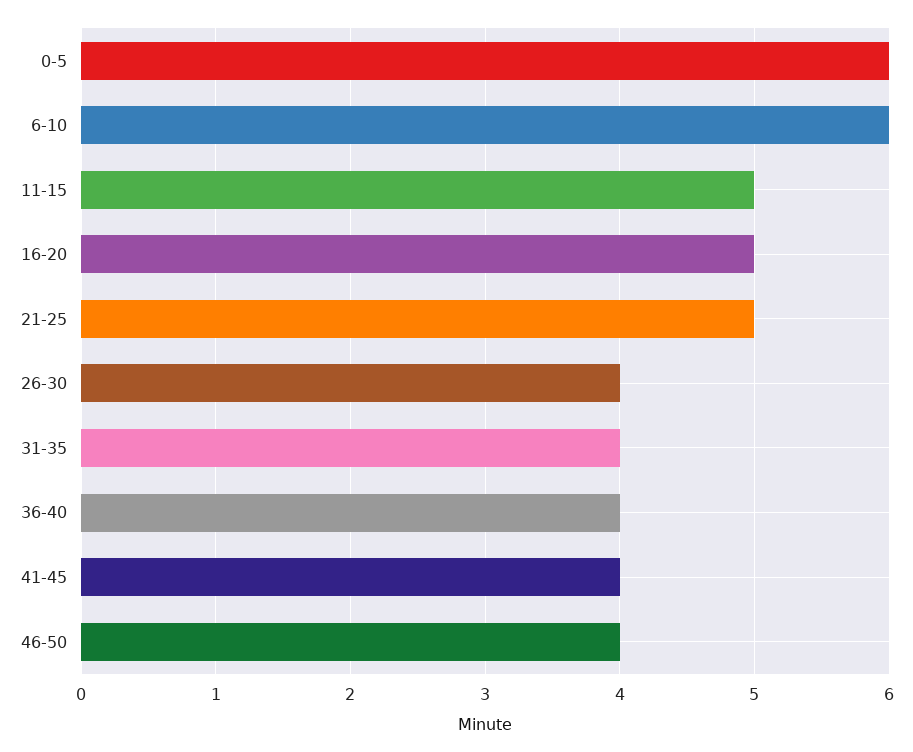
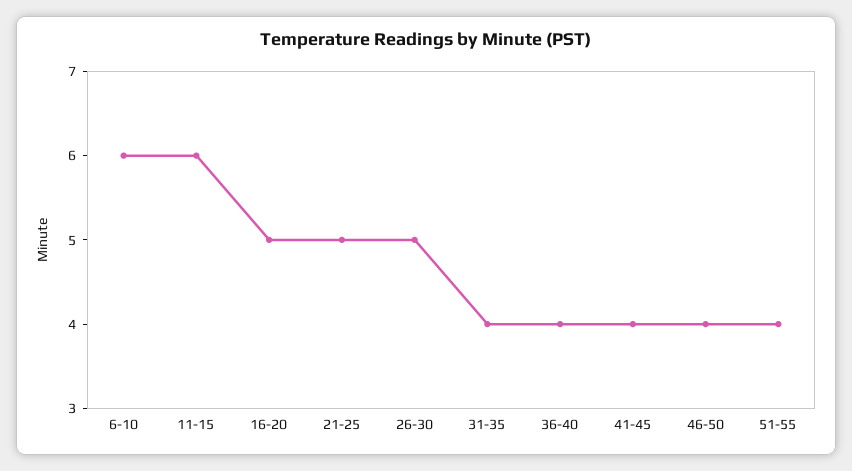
0-5: 6 -> none
11-15: 5 -> 6
26-30: 4 -> 5
51-55: none -> 4

